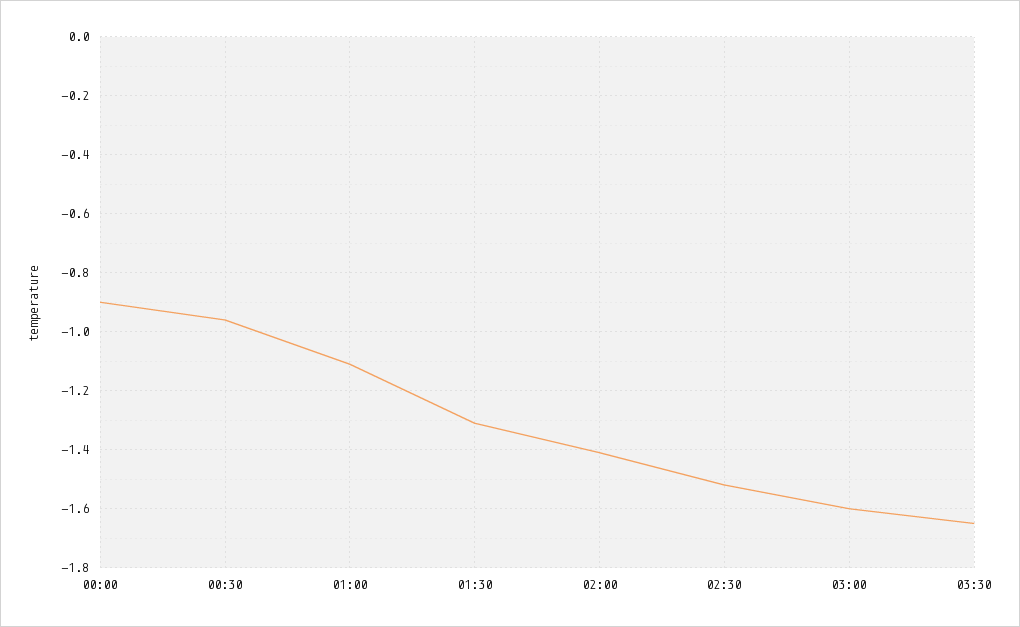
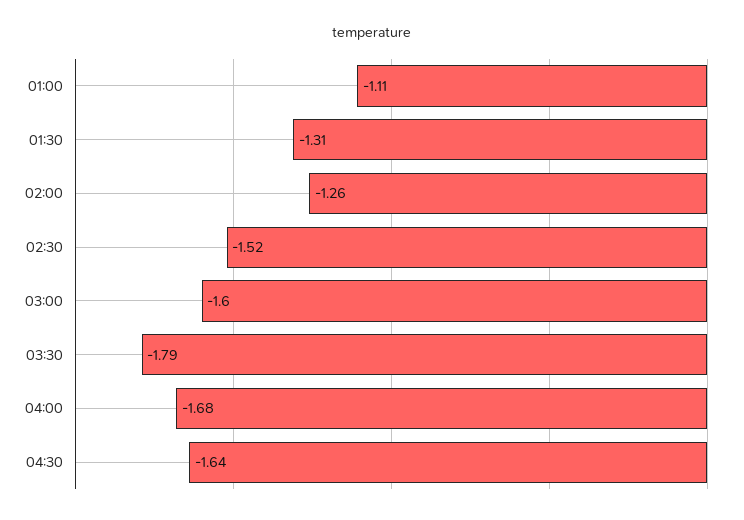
00:00: -0.9 -> none
00:30: -0.95 -> none
02:00: -1.4 -> -1.26
03:30: -1.65 -> -1.79
04:00: none -> -1.68
04:30: none -> -1.64

